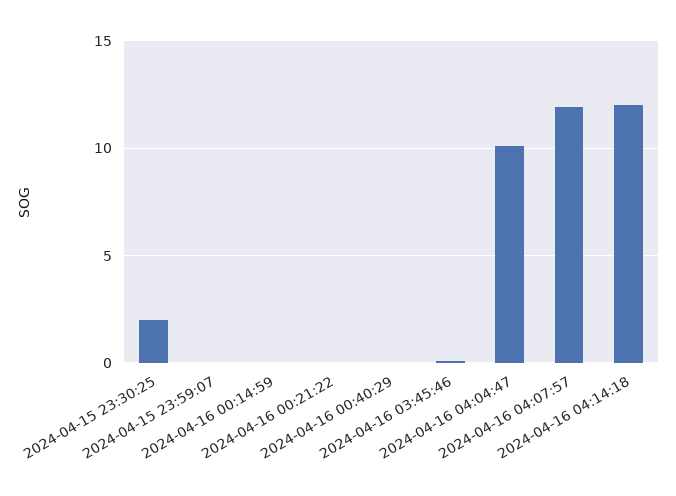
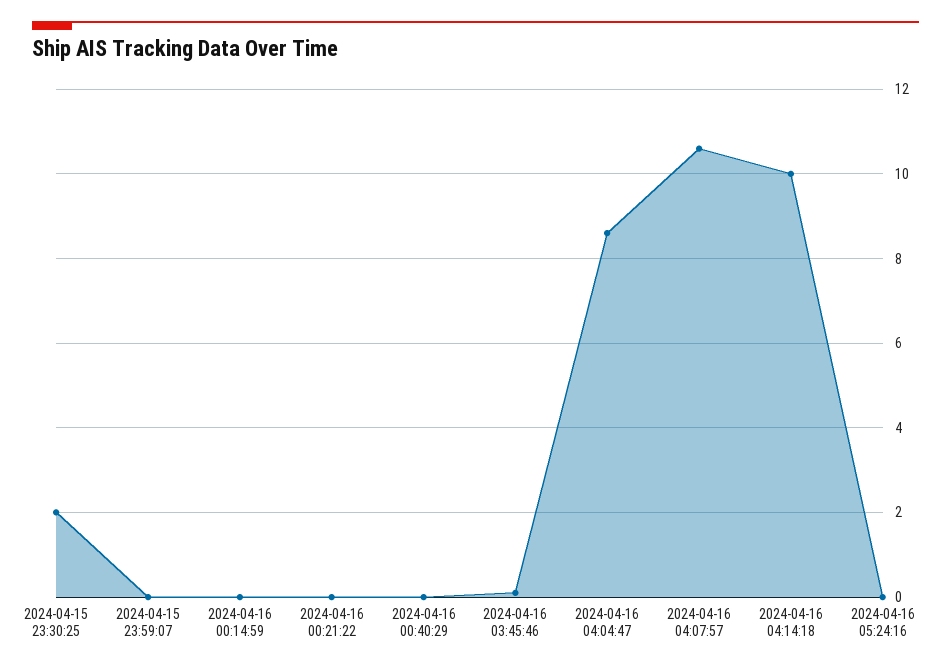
2024-04-16 04:04:47: 10 -> 8.5
2024-04-16 04:07:57: 12 -> 10.5
2024-04-16 04:14:18: 12 -> 10
2024-04-16 05:24:16: none -> 0

